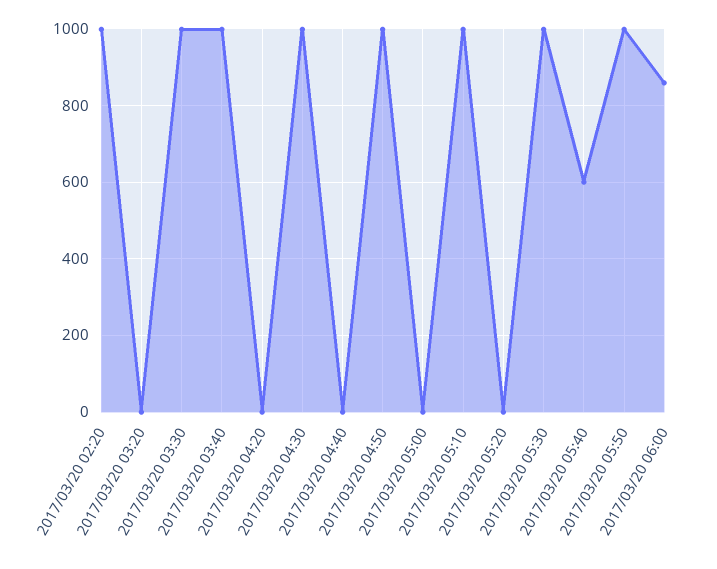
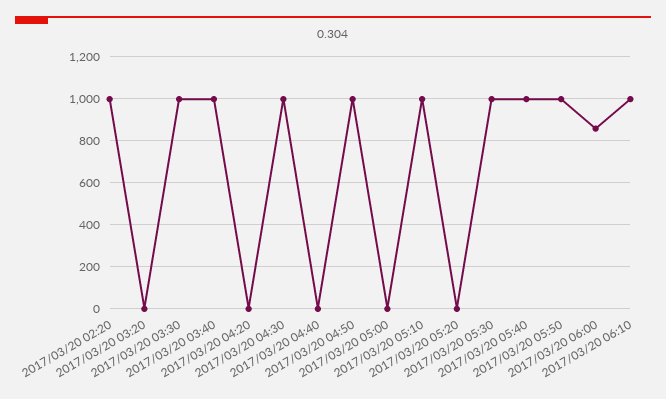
2017/03/20 05:40: 600 -> 1000
2017/03/20 06:10: none -> 1000

